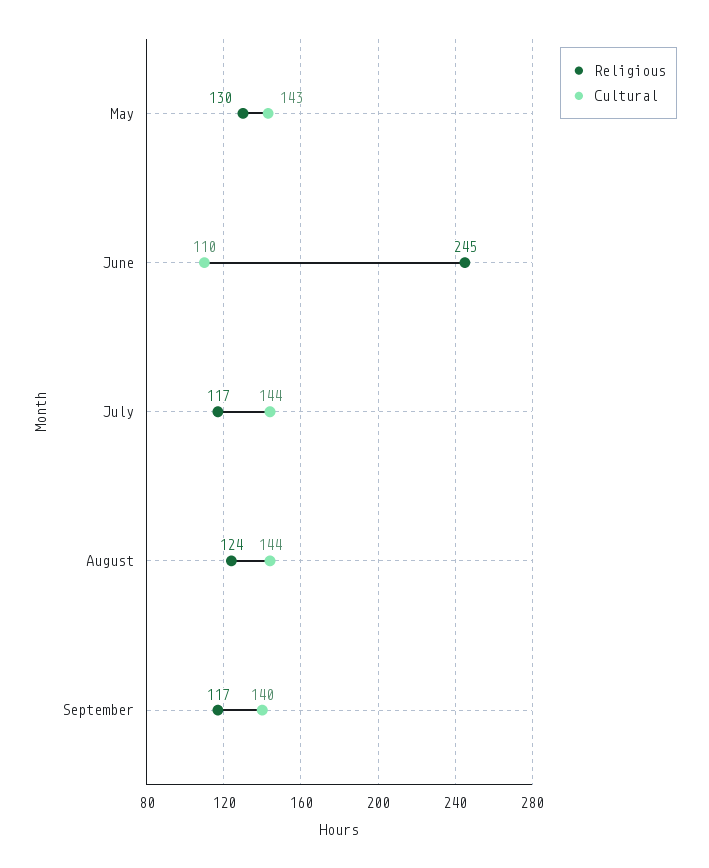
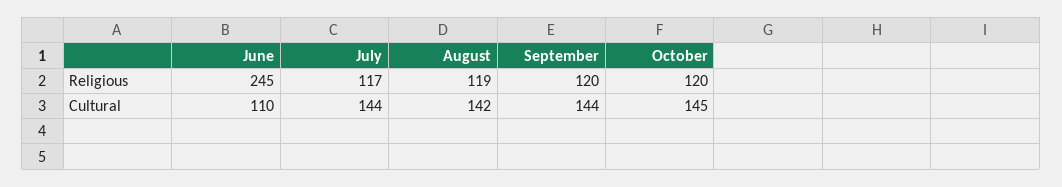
Religious, May: 130 -> none
Cultural, May: 143 -> none
Religious, August: 124 -> 119
Cultural, August: 144 -> 142
Religious, September: 117 -> 120
Cultural, September: 140 -> 144
Religious, October: none -> 120
Cultural, October: none -> 145

